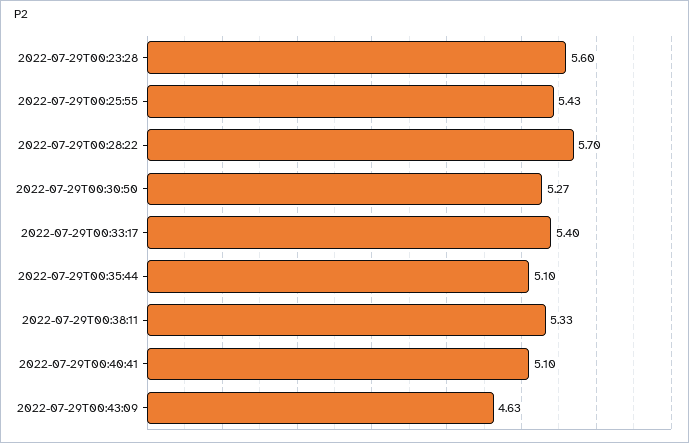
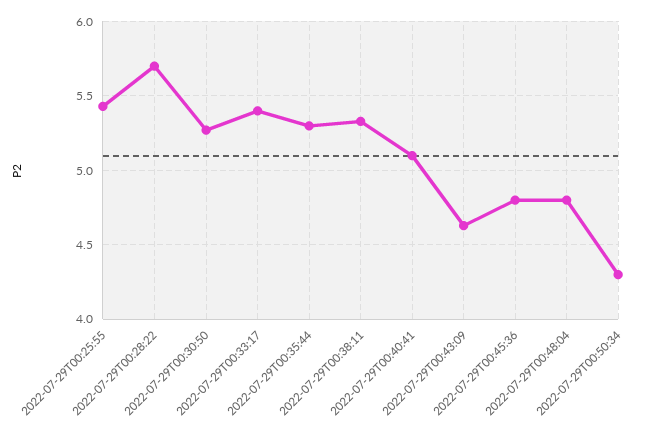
2022-07-29T00:23:28: 5.6 -> none
2022-07-29T00:35:44: 5.1 -> 5.3
2022-07-29T00:45:36: none -> 4.8
2022-07-29T00:48:04: none -> 4.8
2022-07-29T00:50:34: none -> 4.3

